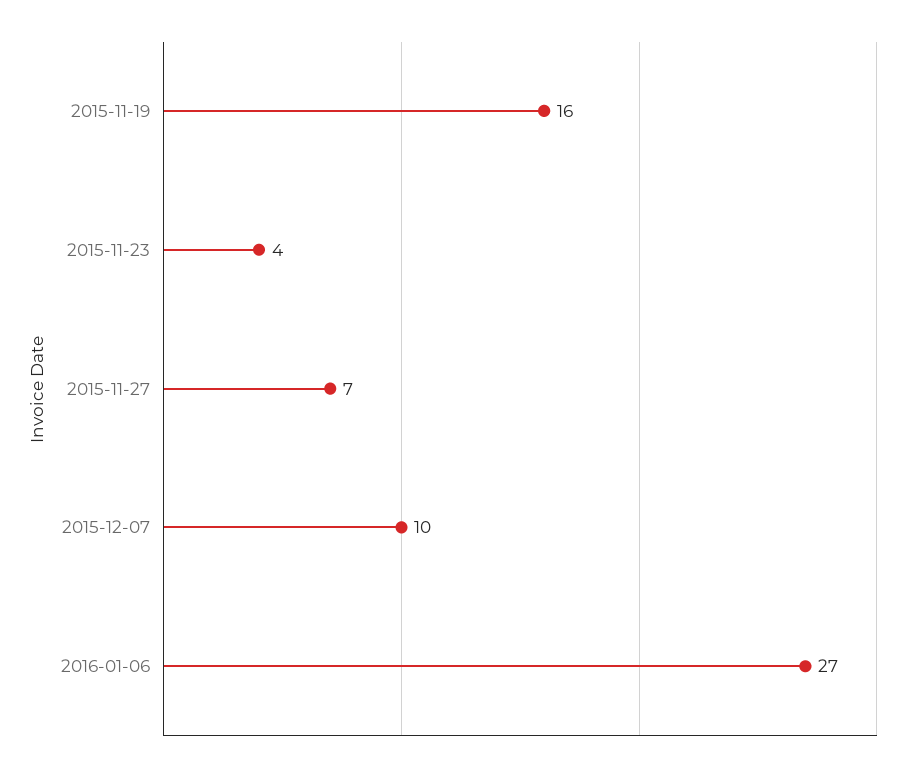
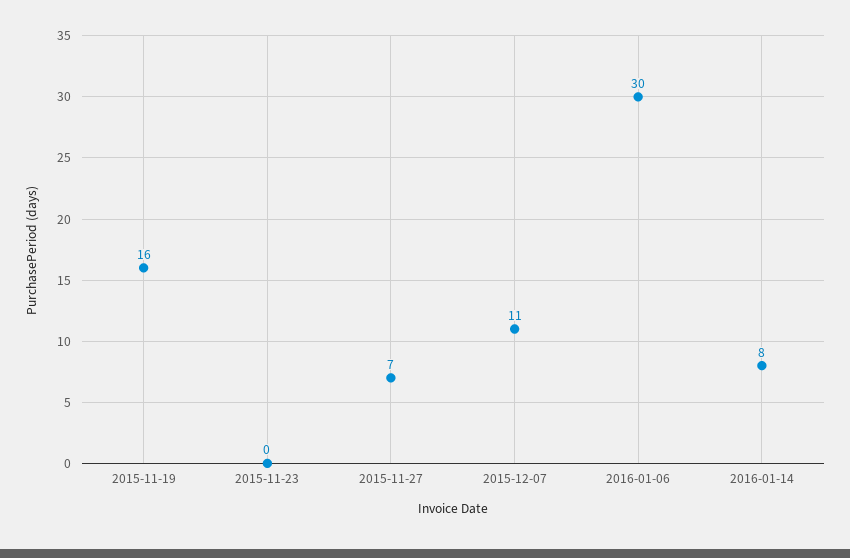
2015-11-23: 4 -> 0
2015-12-07: 10 -> 11
2016-01-06: 27 -> 30
2016-01-14: none -> 8

